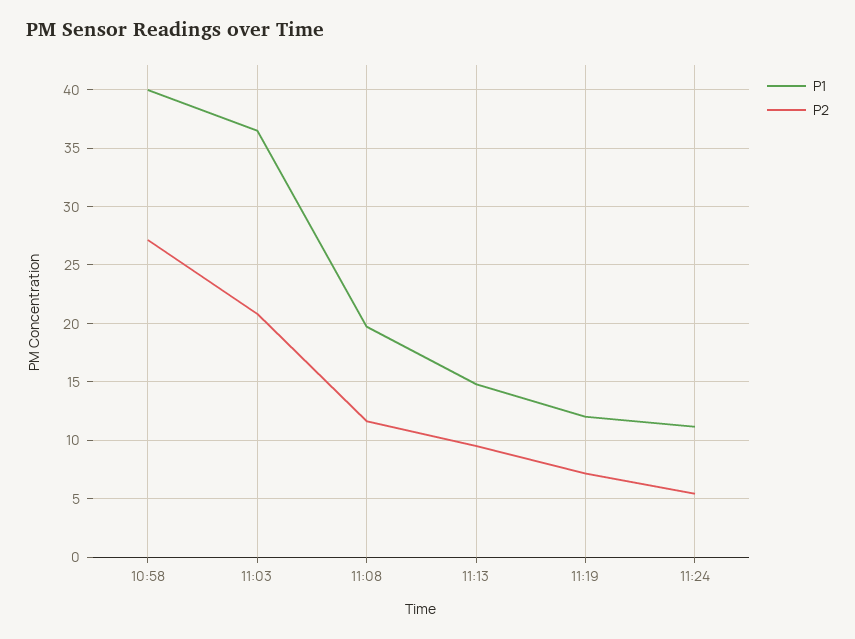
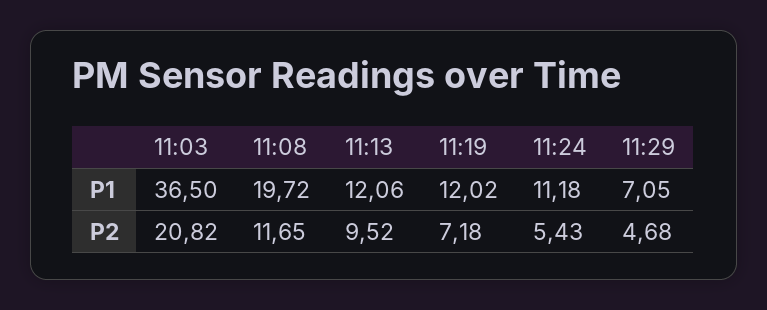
P1, 10:58: 40 -> none
P2, 10:58: 27 -> none
P1, 11:13: 15 -> 12.06
P1, 11:29: none -> 7.05
P2, 11:29: none -> 4.68

